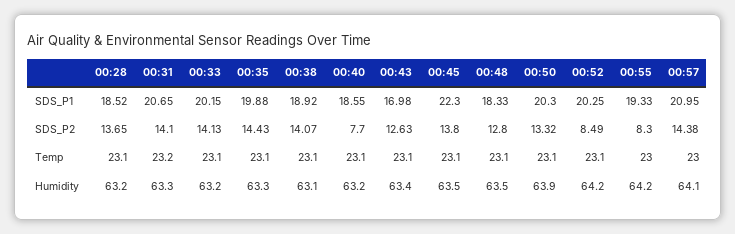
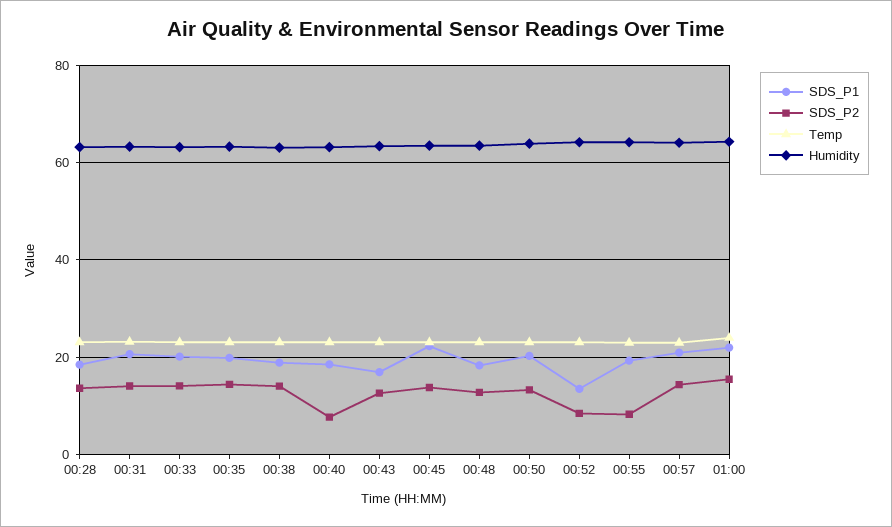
SDS_P1, 00:52: 20.25 -> 14
SDS_P1, 01:00: none -> 22
SDS_P2, 01:00: none -> 16
Temp, 01:00: none -> 24
Humidity, 01:00: none -> 64

